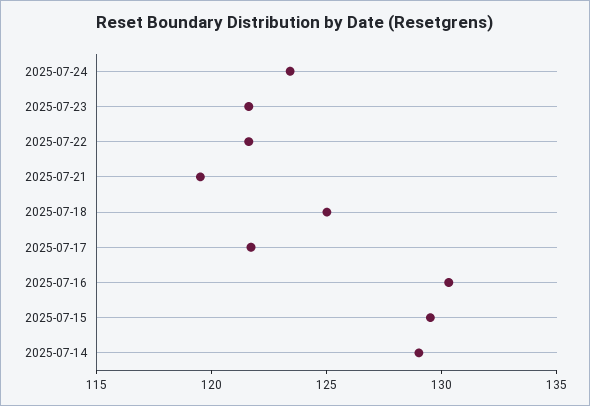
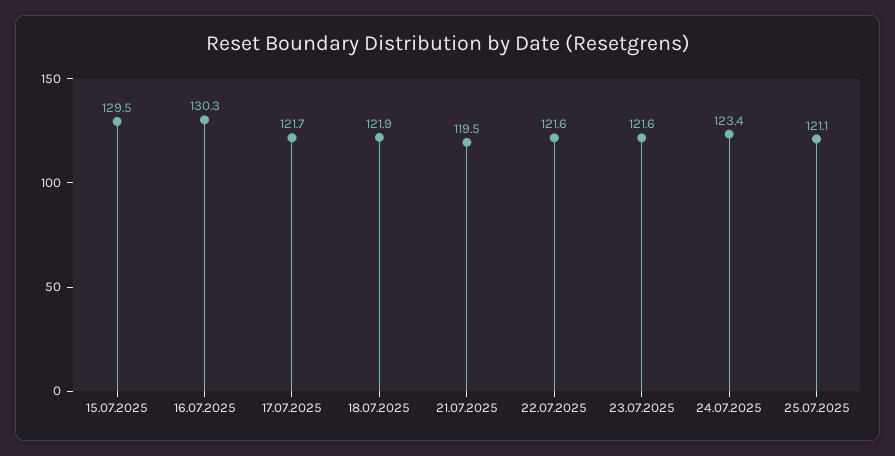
2025-07-18: 125 -> 121.9
2025-07-14: 129 -> none
25.07.2025: none -> 121.1

